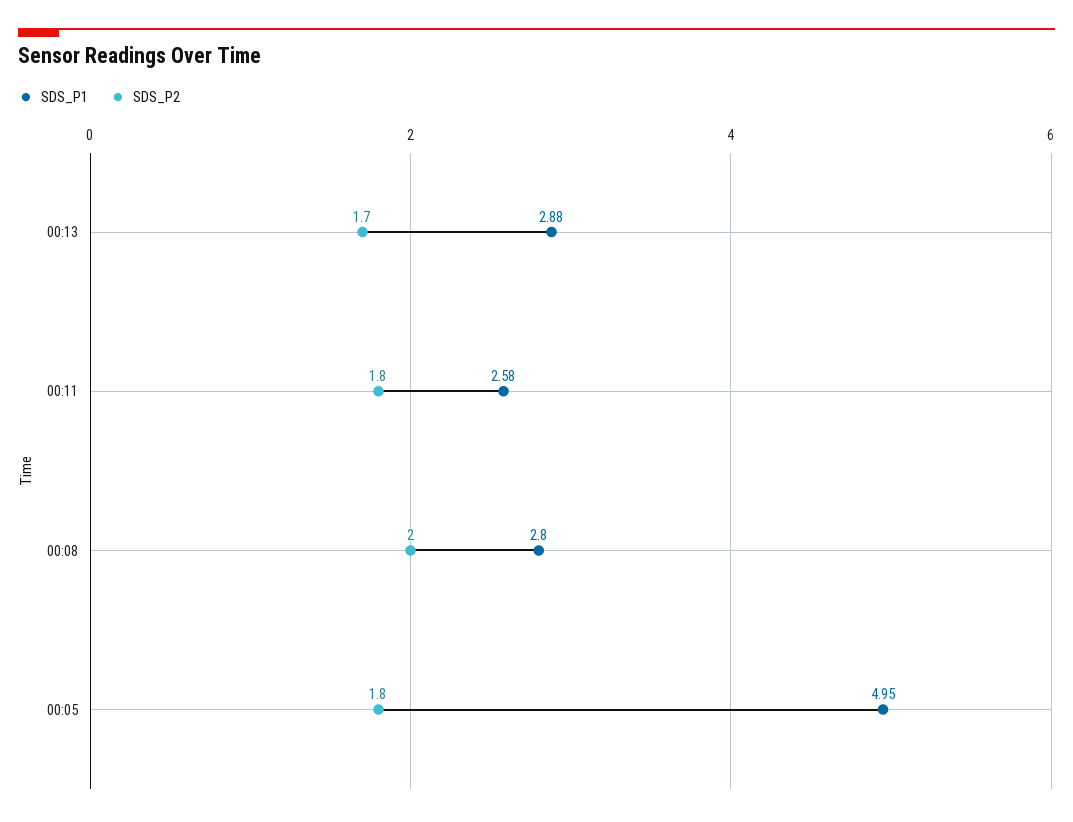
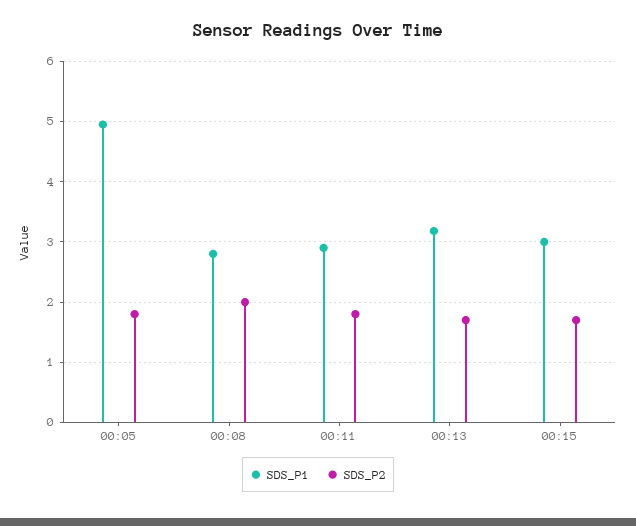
SDS_P1, 00:13: 2.88 -> 3.2
SDS_P1, 00:11: 2.58 -> 2.9
SDS_P1, 00:15: none -> 3
SDS_P2, 00:15: none -> 1.7

